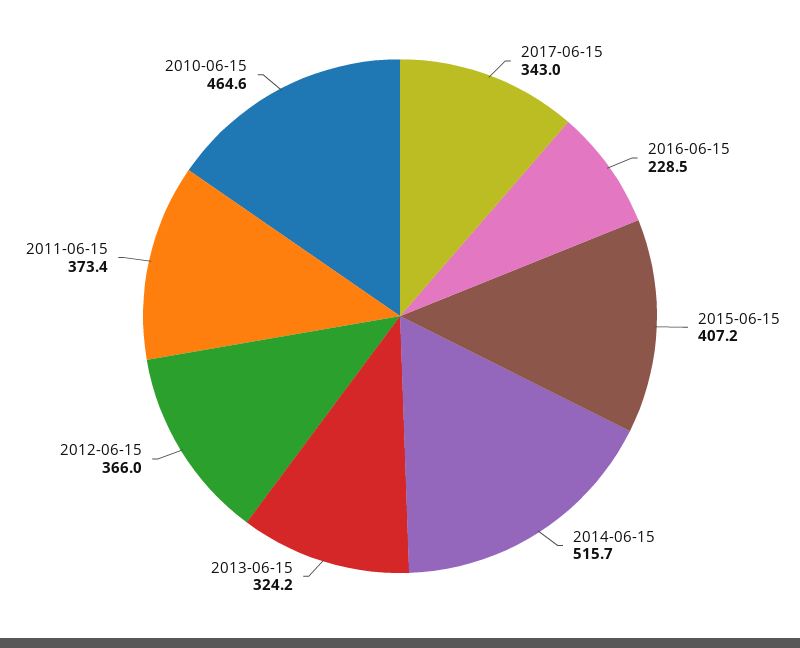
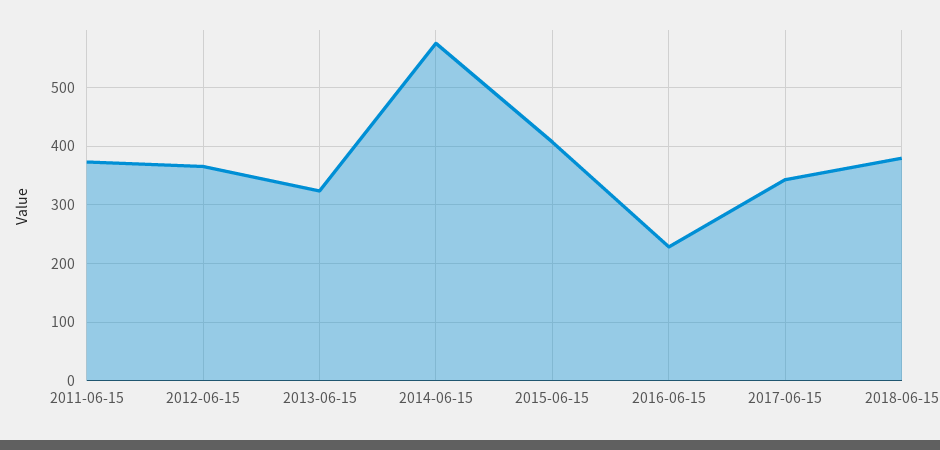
2014-06-15: 515.7 -> 580
2010-06-15: 464.6 -> none
2018-06-15: none -> 380

